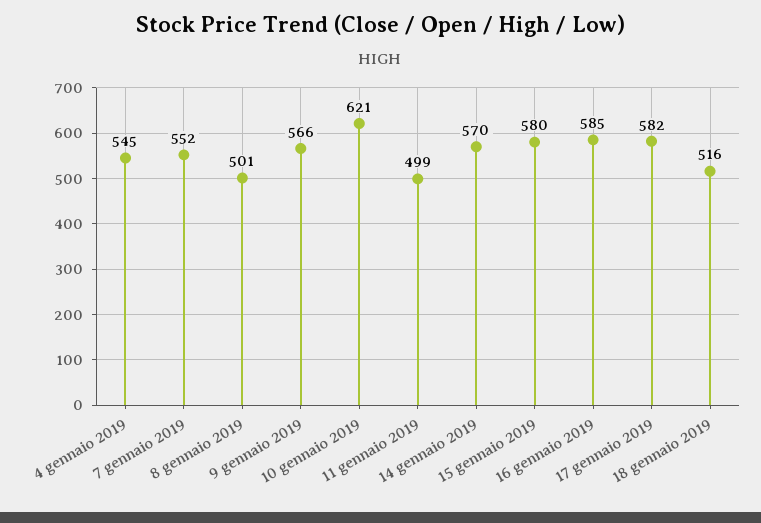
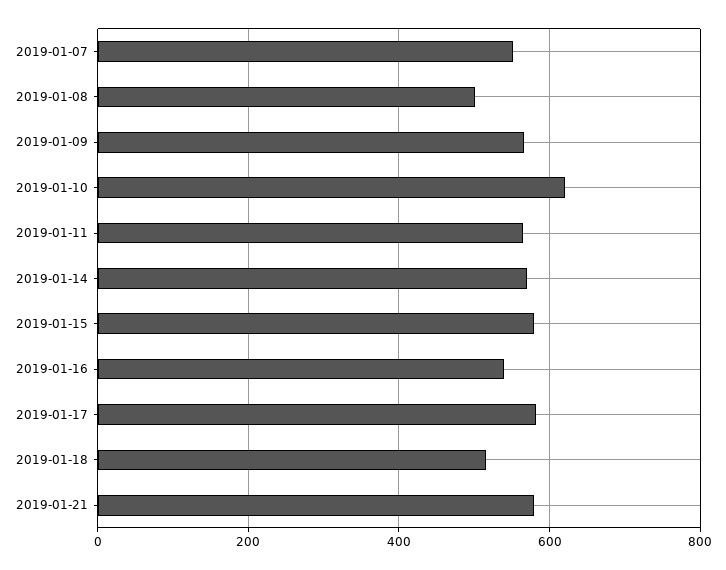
4 gennaio 2019: 545 -> none
11 gennaio 2019: 499 -> 560
16 gennaio 2019: 585 -> 540
2019-01-21: none -> 580

